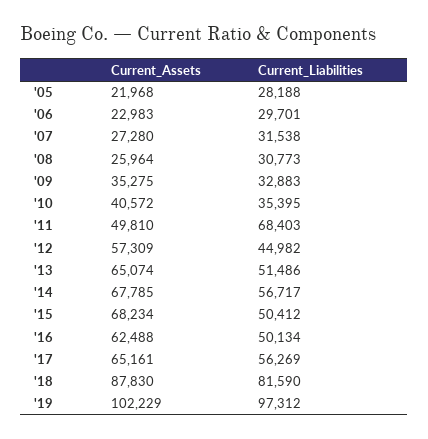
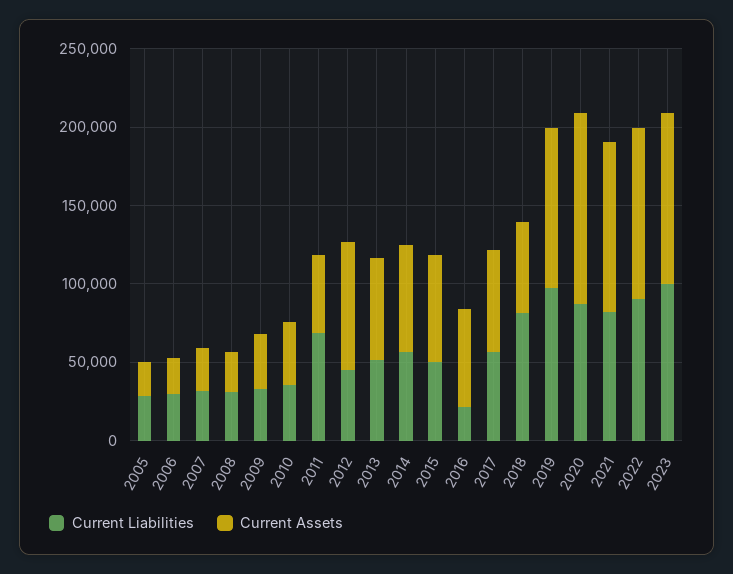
Current_Assets, '12: 57309 -> 80000
Current_Liabilities, '16: 50134 -> 20000
Current_Assets, '18: 87830 -> 60000
Current_Liabilities, 2020: none -> 90000
Current_Assets, 2020: none -> 120000
Current_Liabilities, 2021: none -> 80000
Current_Assets, 2021: none -> 110000
Current_Liabilities, 2022: none -> 90000
Current_Assets, 2022: none -> 110000
Current_Liabilities, 2023: none -> 100000
Current_Assets, 2023: none -> 110000

